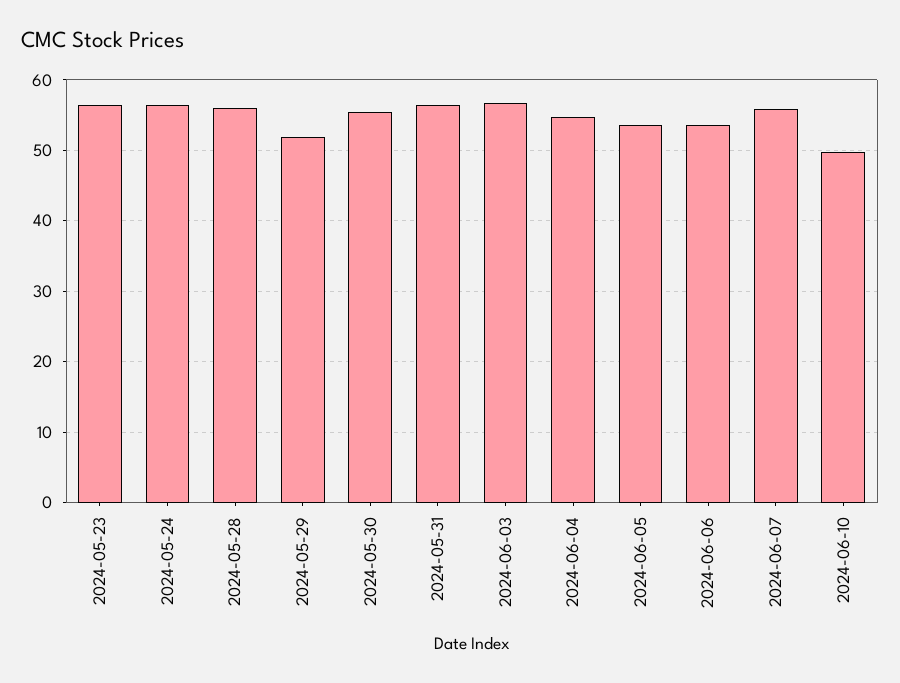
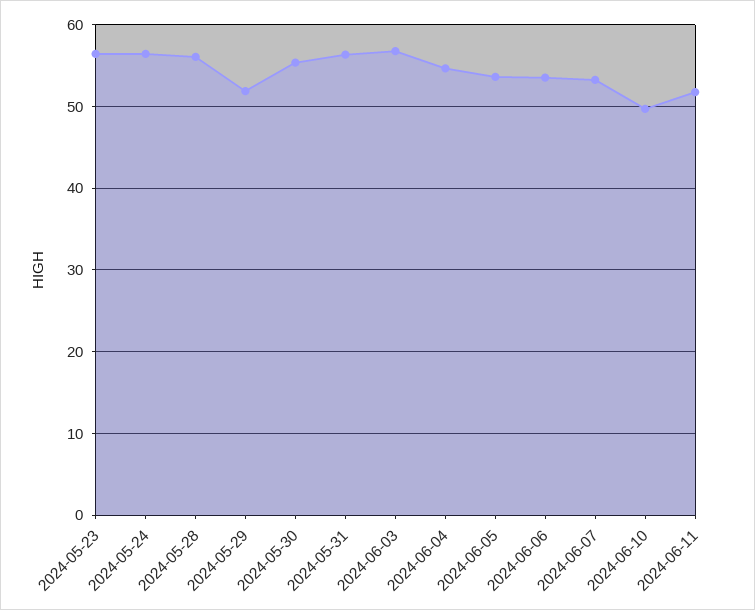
2024-06-07: 56 -> 53
2024-06-11: none -> 52

